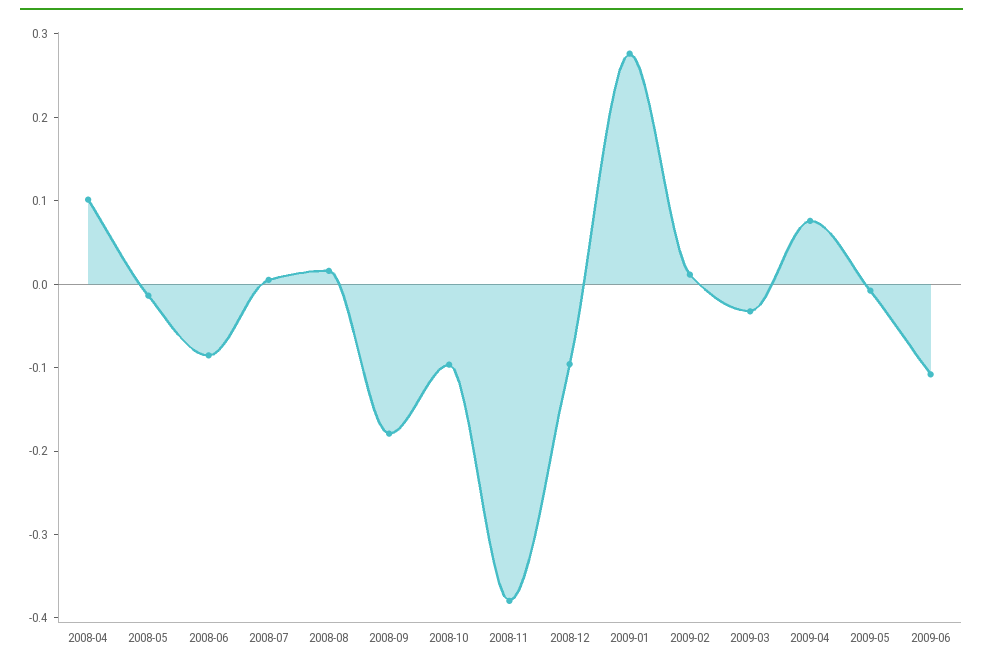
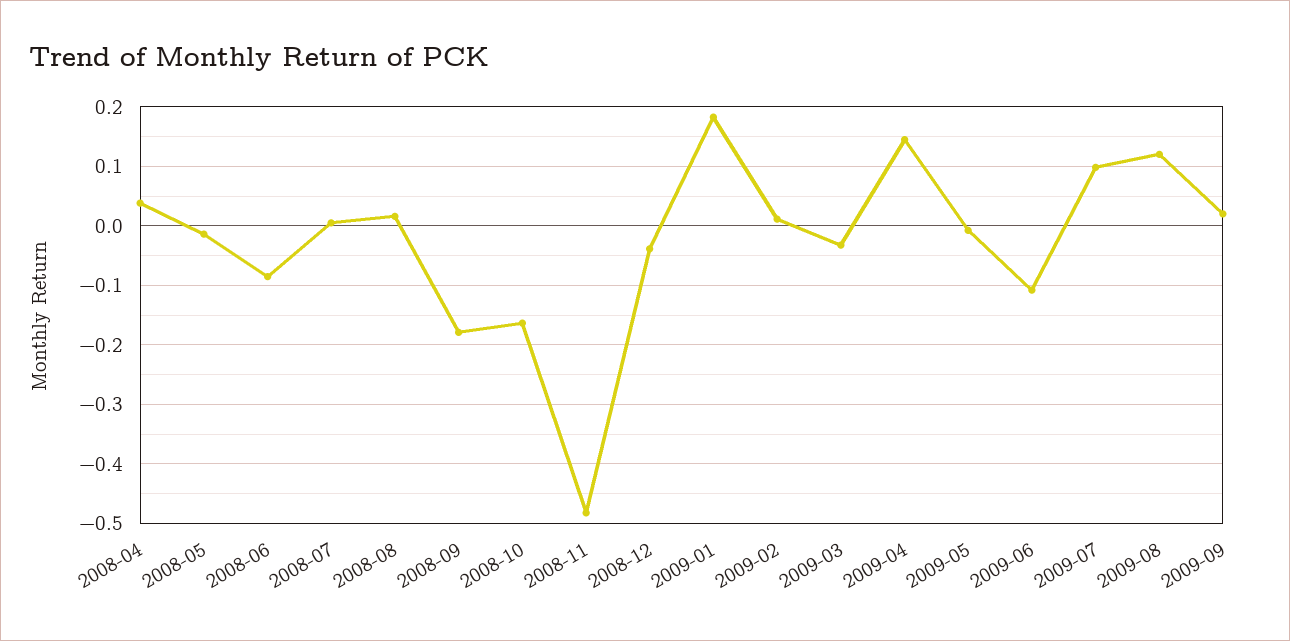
2008-04: 0.1 -> 0.04
2008-10: -0.1 -> -0.16
2008-11: -0.38 -> -0.48
2008-12: -0.1 -> -0.04
2009-01: 0.28 -> 0.18
2009-04: 0.08 -> 0.14
2009-07: none -> 0.1
2009-08: none -> 0.12
2009-09: none -> 0.02

